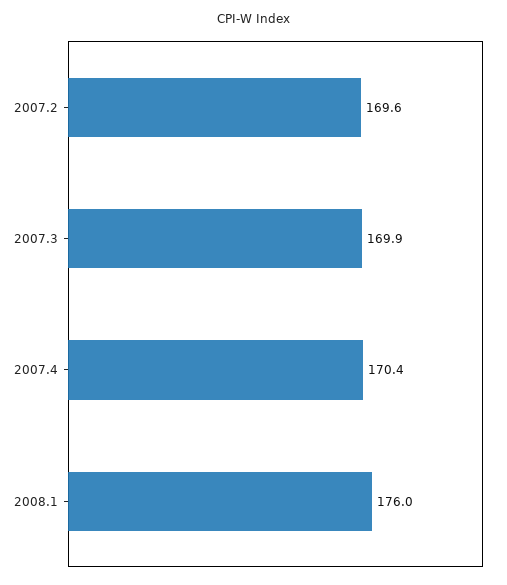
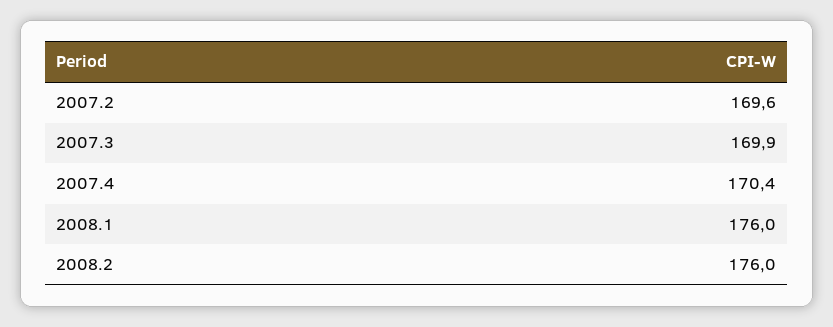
2008.2: none -> 176

